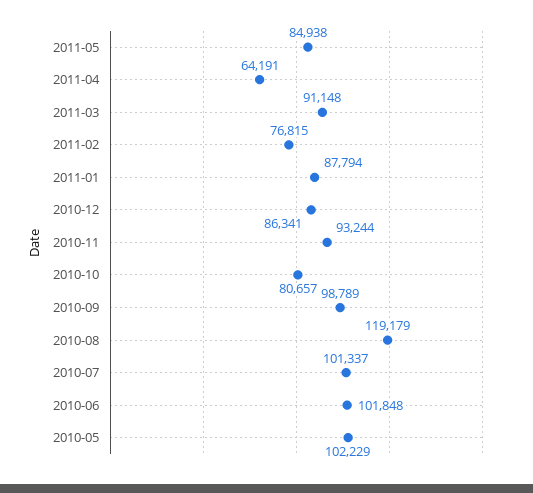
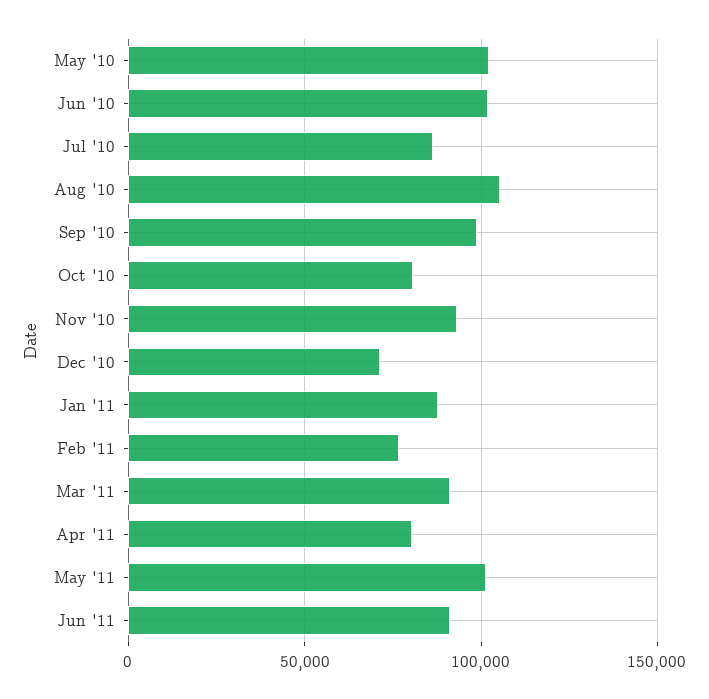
2011-05: 84938 -> 100000
2011-04: 64191 -> 80000
2010-12: 86341 -> 70000
2010-08: 119179 -> 105000
2010-07: 101337 -> 85000
Jun '11: none -> 90000

